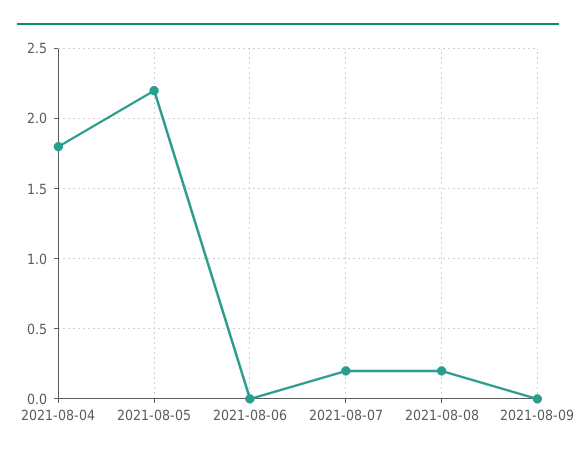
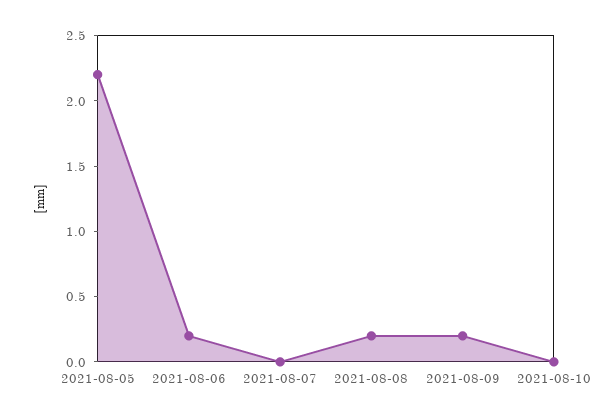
2021-08-04: 1.8 -> none
2021-08-06: 0 -> 0.2
2021-08-07: 0.2 -> 0
2021-08-09: 0 -> 0.2
2021-08-10: none -> 0

